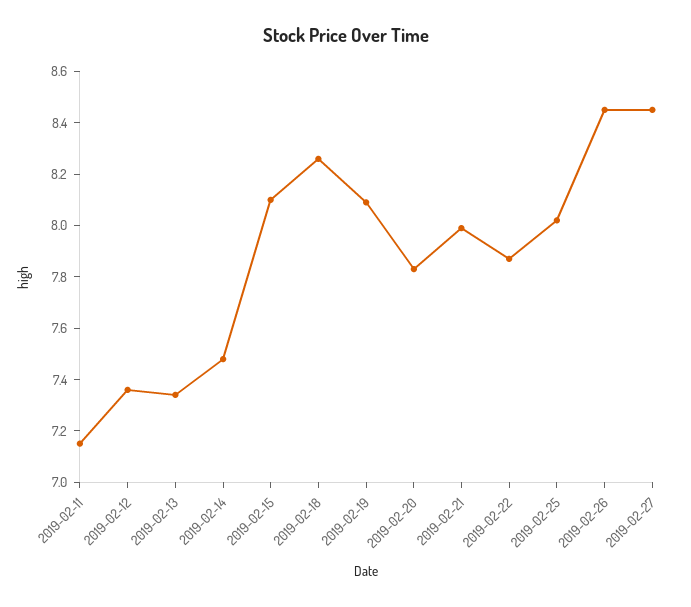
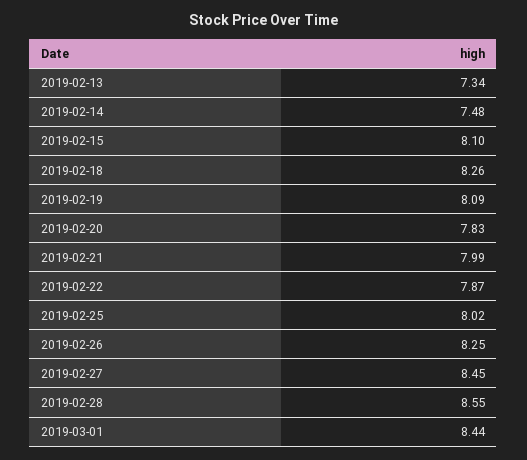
2019-02-11: 7.15 -> none
2019-02-12: 7.35 -> none
2019-02-26: 8.45 -> 8.25
2019-02-28: none -> 8.55
2019-03-01: none -> 8.44

